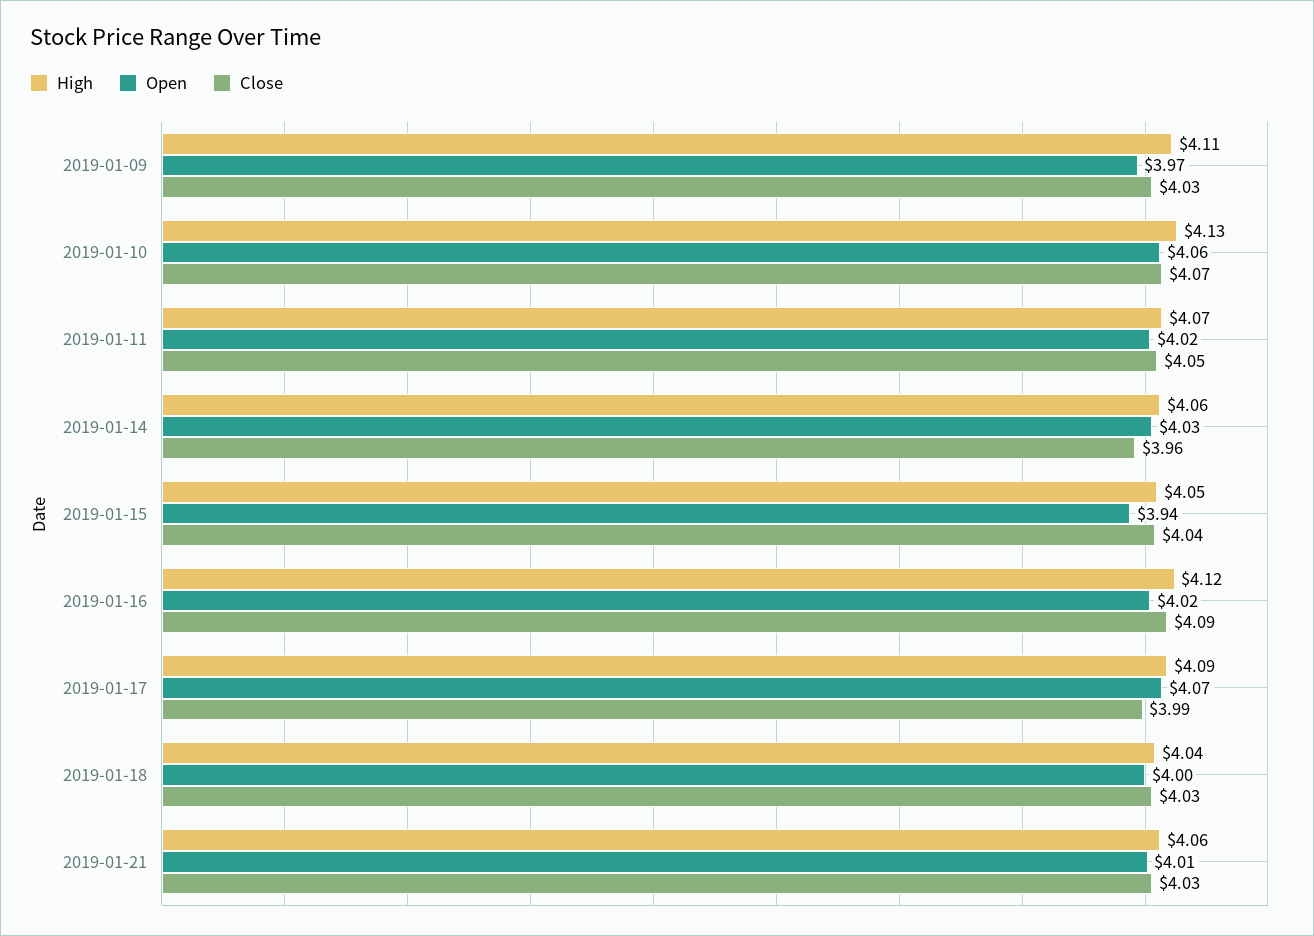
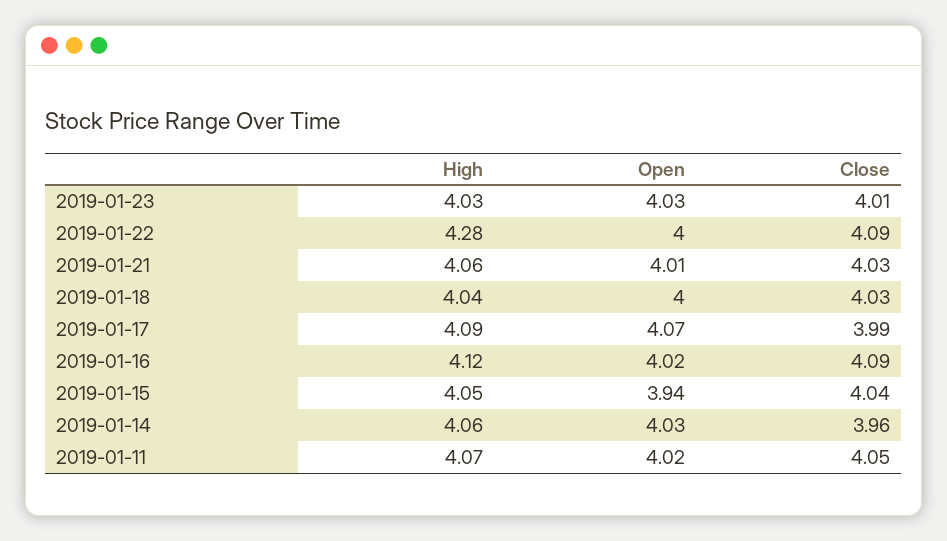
High, 2019-01-09: 4.11 -> none
Open, 2019-01-09: 3.97 -> none
Close, 2019-01-09: 4.03 -> none
High, 2019-01-10: 4.13 -> none
Open, 2019-01-10: 4.06 -> none
Close, 2019-01-10: 4.07 -> none
High, 2019-01-23: none -> 4.03
Open, 2019-01-23: none -> 4.03
Close, 2019-01-23: none -> 4.01
High, 2019-01-22: none -> 4.28
Open, 2019-01-22: none -> 4
Close, 2019-01-22: none -> 4.09

